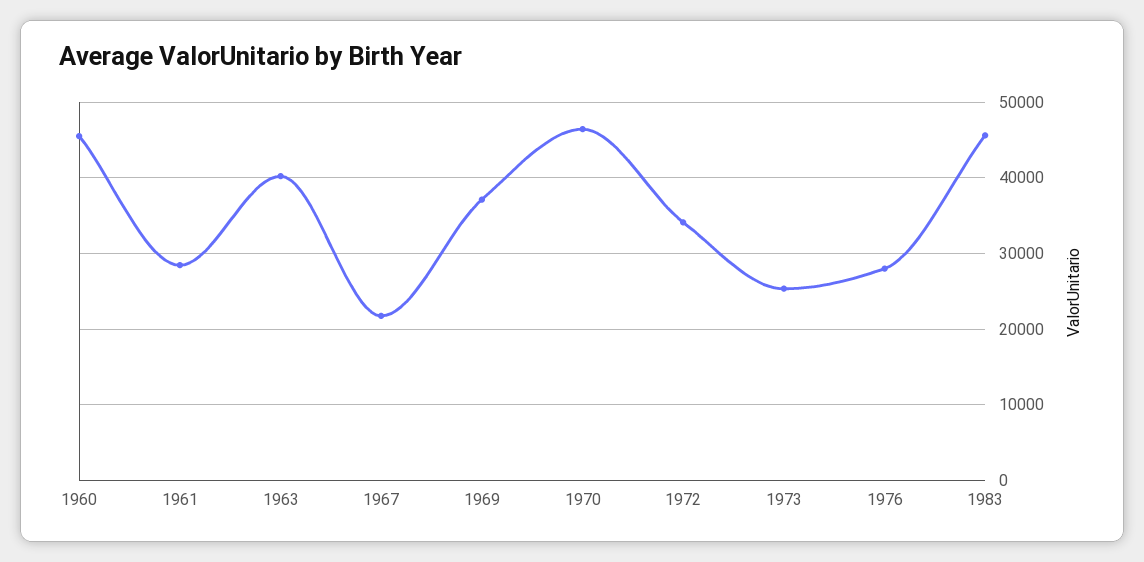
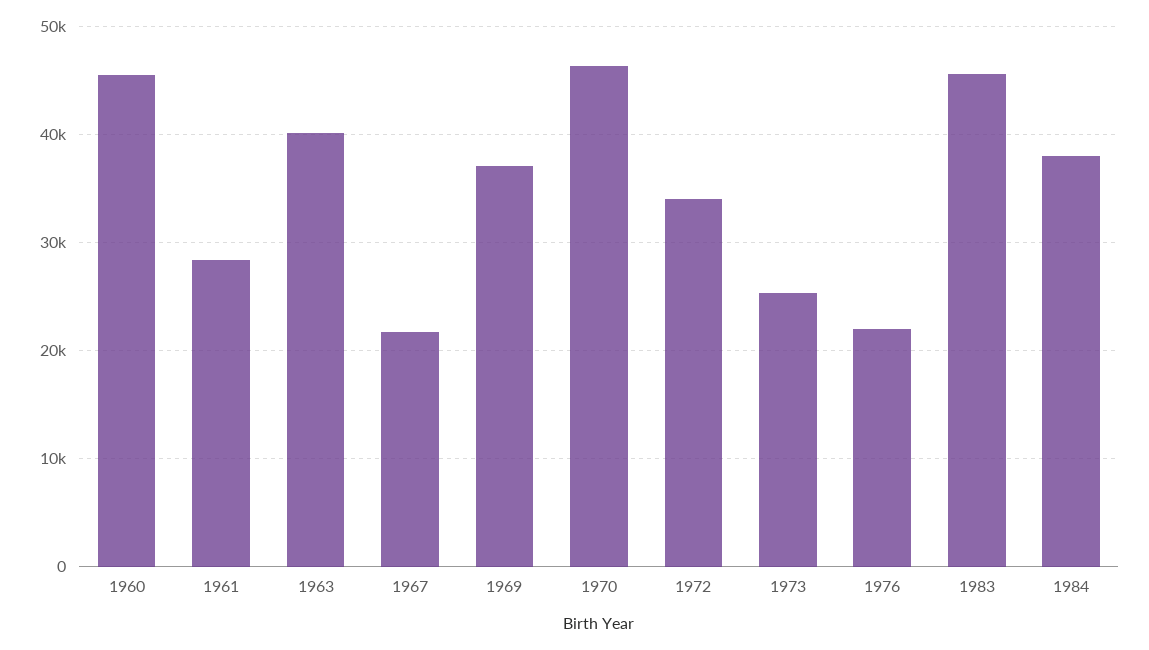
1976: 28000 -> 22000
1984: none -> 38000

